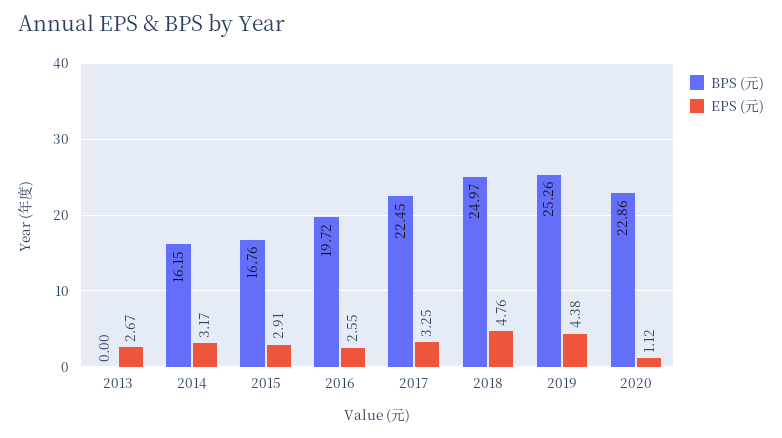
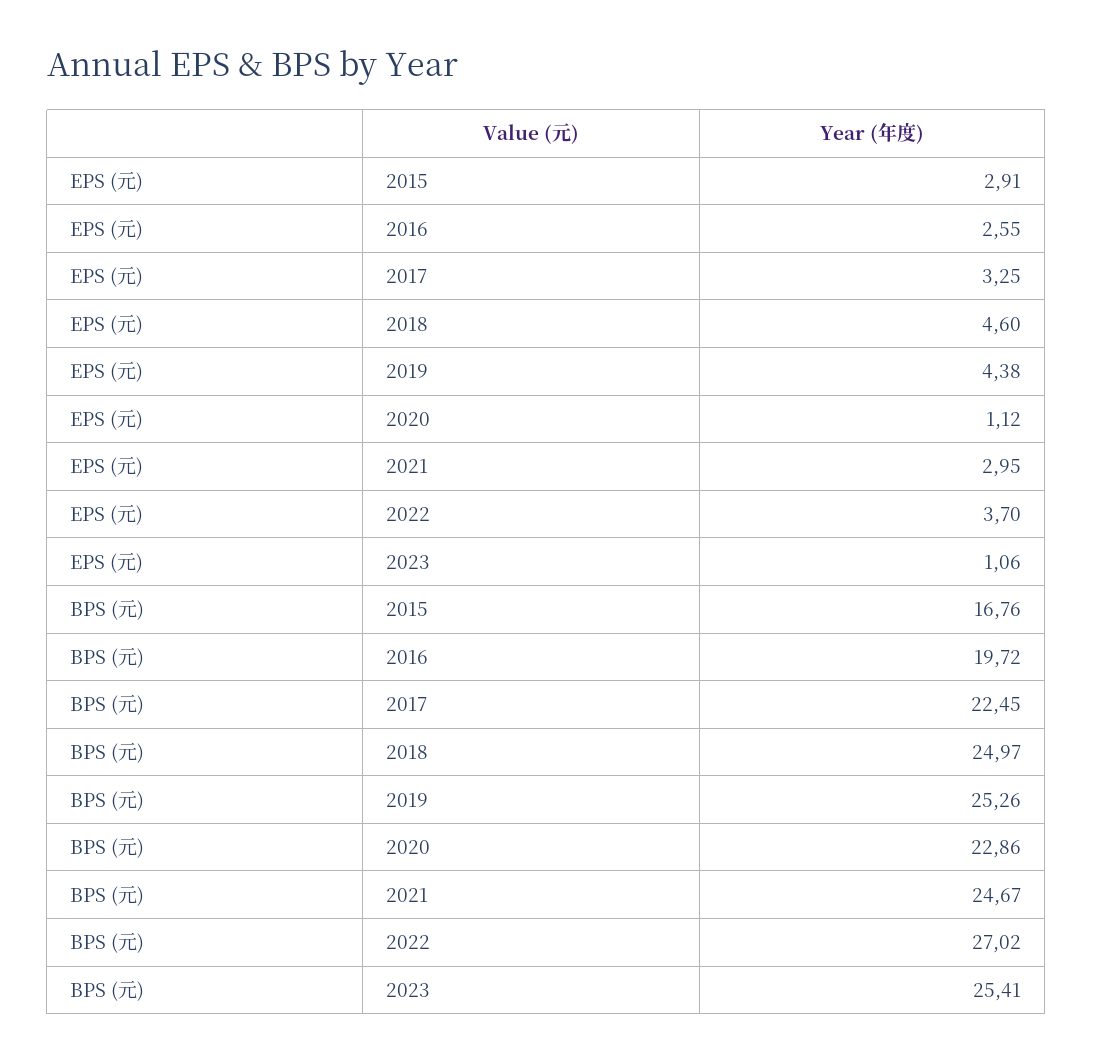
BPS (元), 2013: 0 -> none
EPS (元), 2013: 2.67 -> none
BPS (元), 2014: 16.15 -> none
EPS (元), 2014: 3.17 -> none
EPS (元), 2018: 4.76 -> 4.6
EPS (元), 2021: none -> 2.95
EPS (元), 2022: none -> 3.7
EPS (元), 2023: none -> 1.06
BPS (元), 2021: none -> 24.67
BPS (元), 2022: none -> 27.02
BPS (元), 2023: none -> 25.41

